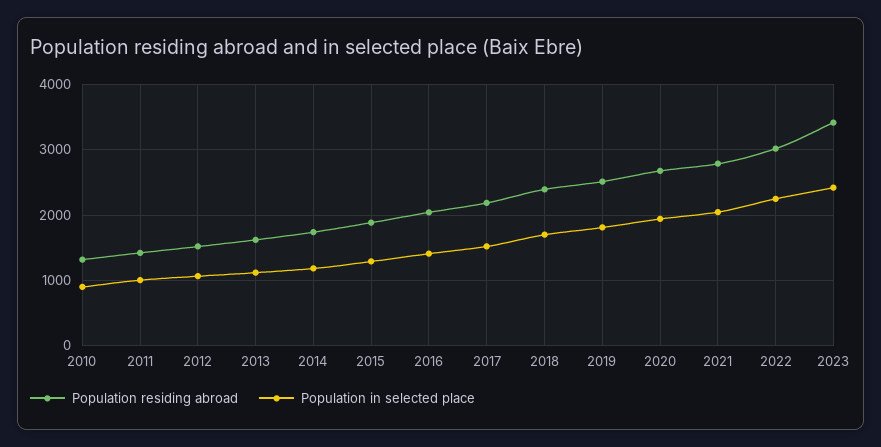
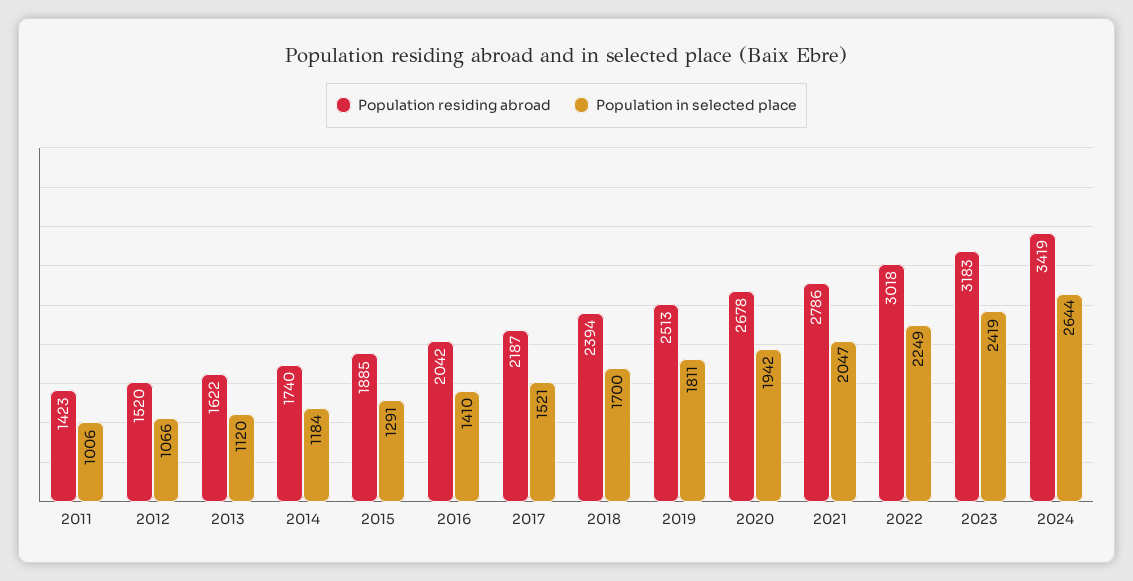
Population residing abroad, 2010: 1300 -> none
Population in selected place, 2010: 900 -> none
Population residing abroad, 2023: 3400 -> 3183
Population residing abroad, 2024: none -> 3419
Population in selected place, 2024: none -> 2644

